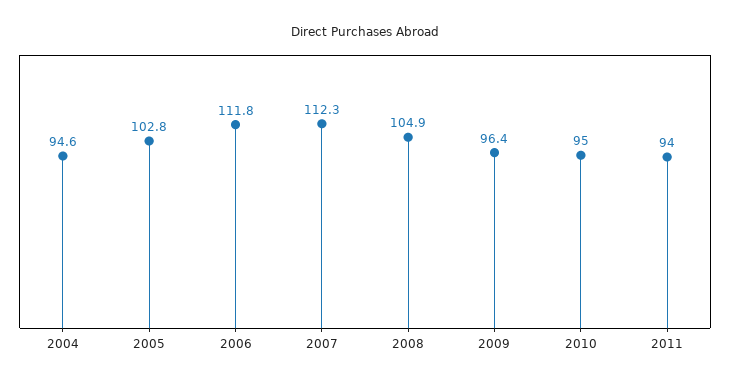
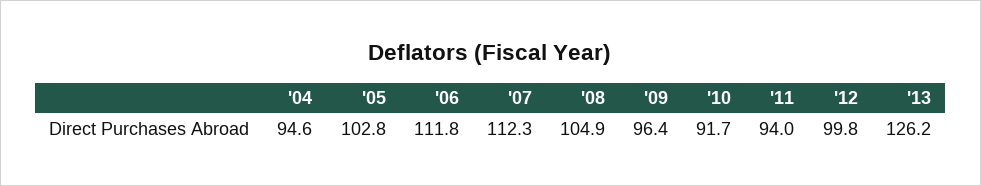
2010: 95 -> 91.7
'12: none -> 99.8
'13: none -> 126.2

